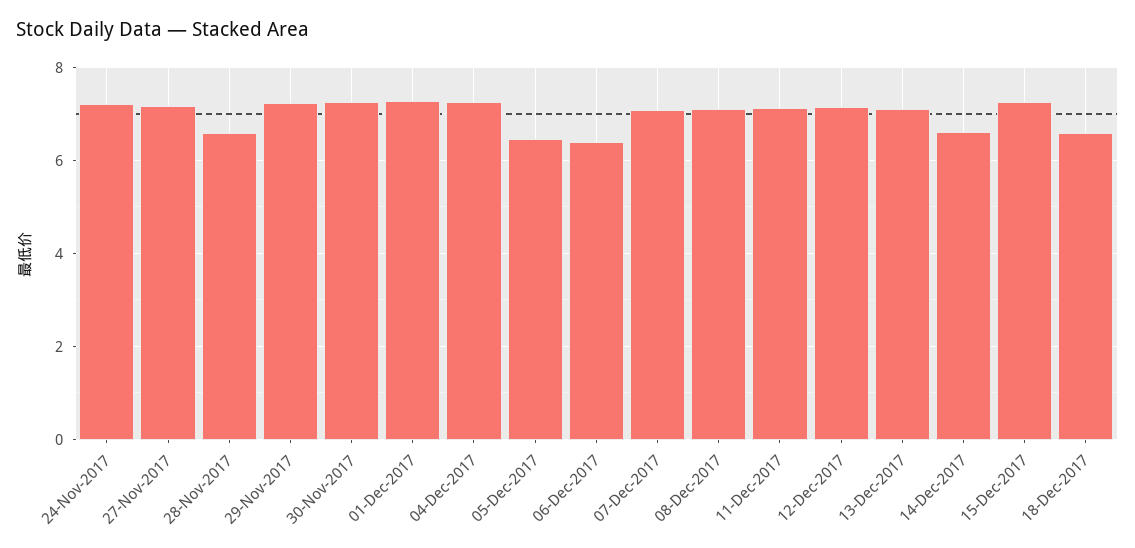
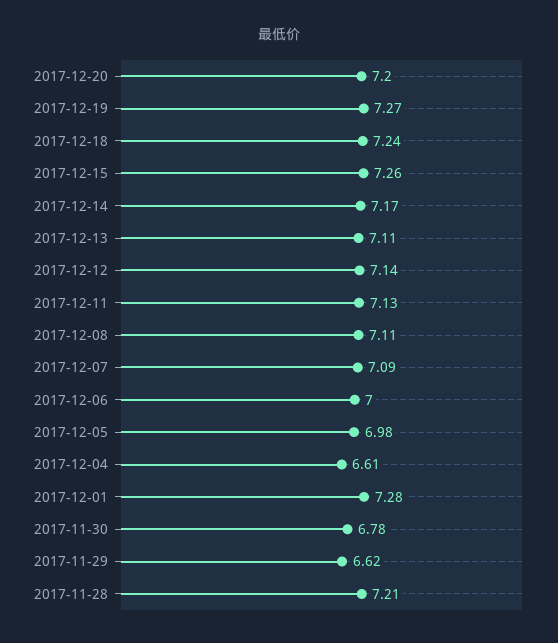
24-Nov-2017: 7.2 -> none
27-Nov-2017: 7.2 -> none
28-Nov-2017: 6.6 -> 7.21
29-Nov-2017: 7.2 -> 6.62
30-Nov-2017: 7.2 -> 6.78
04-Dec-2017: 7.2 -> 6.61
05-Dec-2017: 6.4 -> 6.98
06-Dec-2017: 6.4 -> 7
14-Dec-2017: 6.6 -> 7.17
18-Dec-2017: 6.6 -> 7.24
2017-12-20: none -> 7.2
2017-12-19: none -> 7.27

